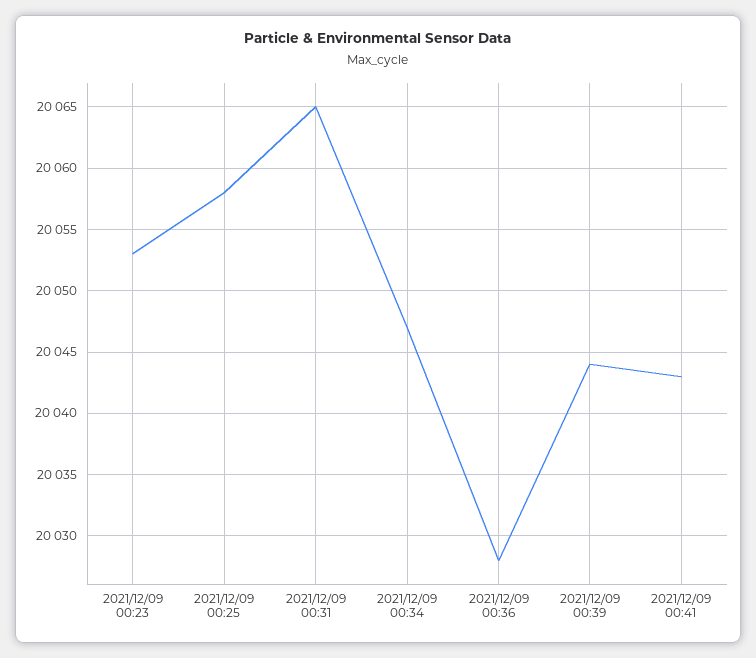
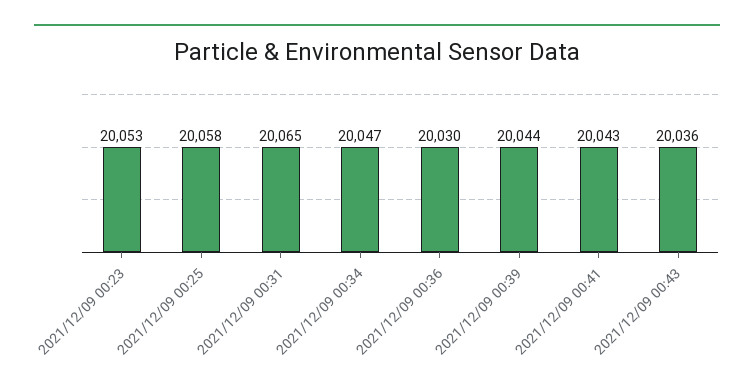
2021/12/09 00:36: 20028 -> 20030
2021/12/09 00:43: none -> 20036

